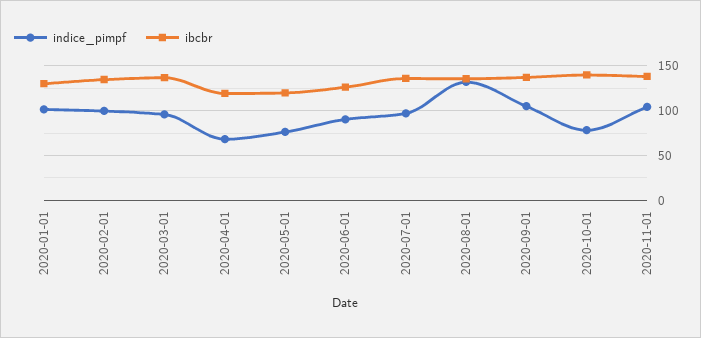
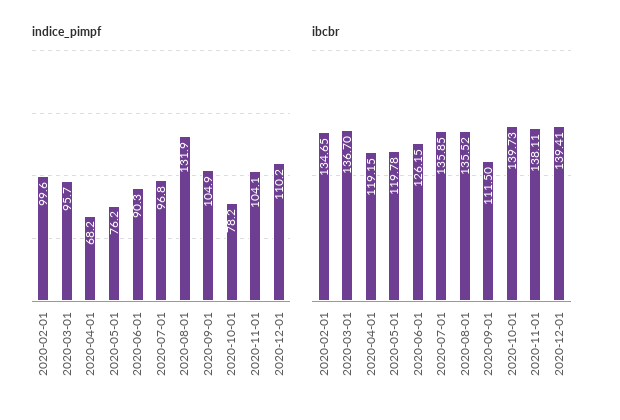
indice_pimpf, 2020-01-01: 100 -> none
ibcbr, 2020-01-01: 130 -> none
ibcbr, 2020-09-01: 140 -> 111.5
indice_pimpf, 2020-12-01: none -> 110.2
ibcbr, 2020-12-01: none -> 139.41

